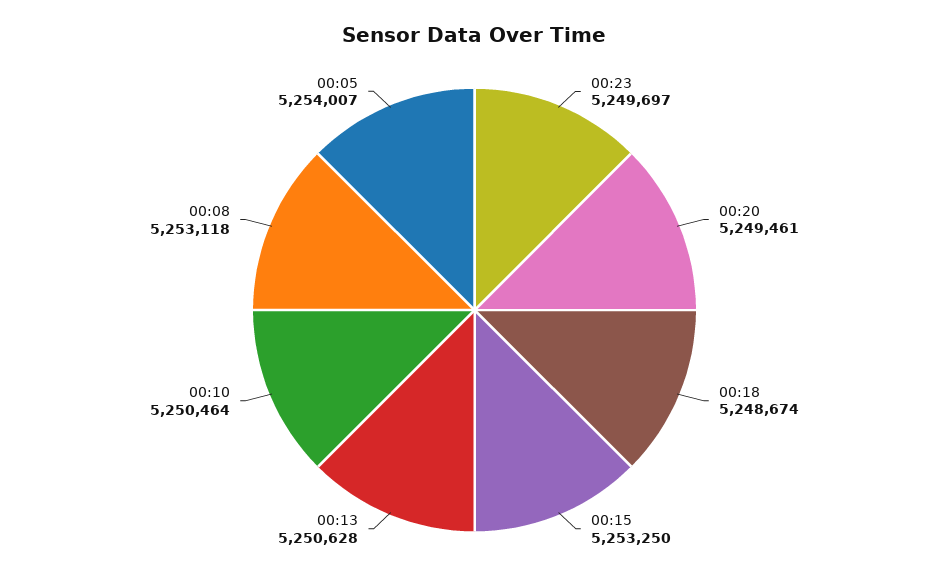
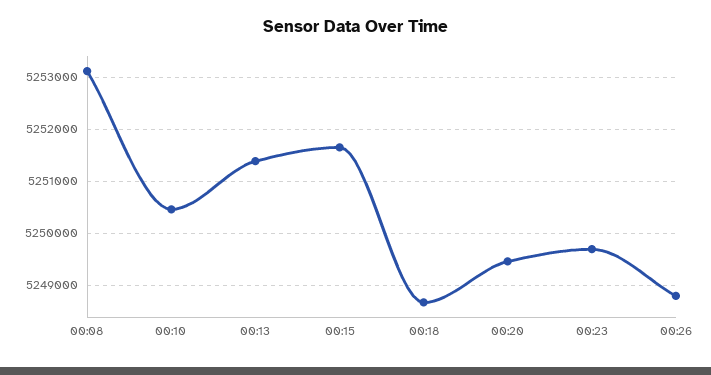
00:15: 5253250 -> 5251600
00:13: 5250628 -> 5251400
00:05: 5254007 -> none
00:26: none -> 5248800

